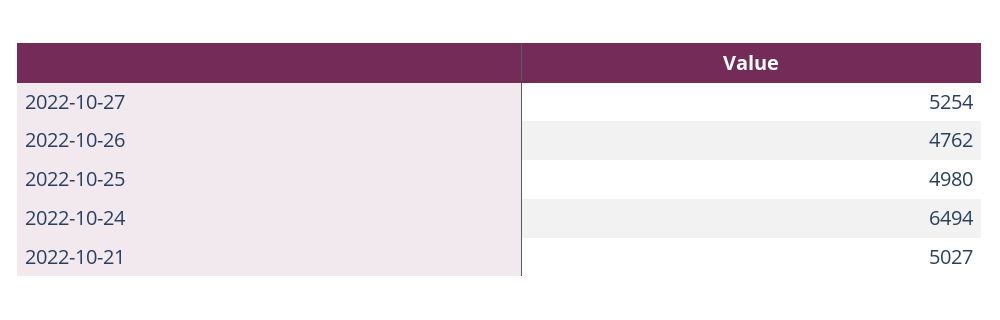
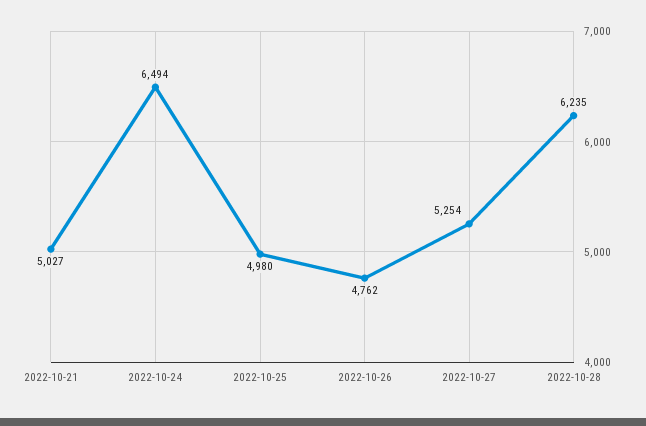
2022-10-28: none -> 6235

